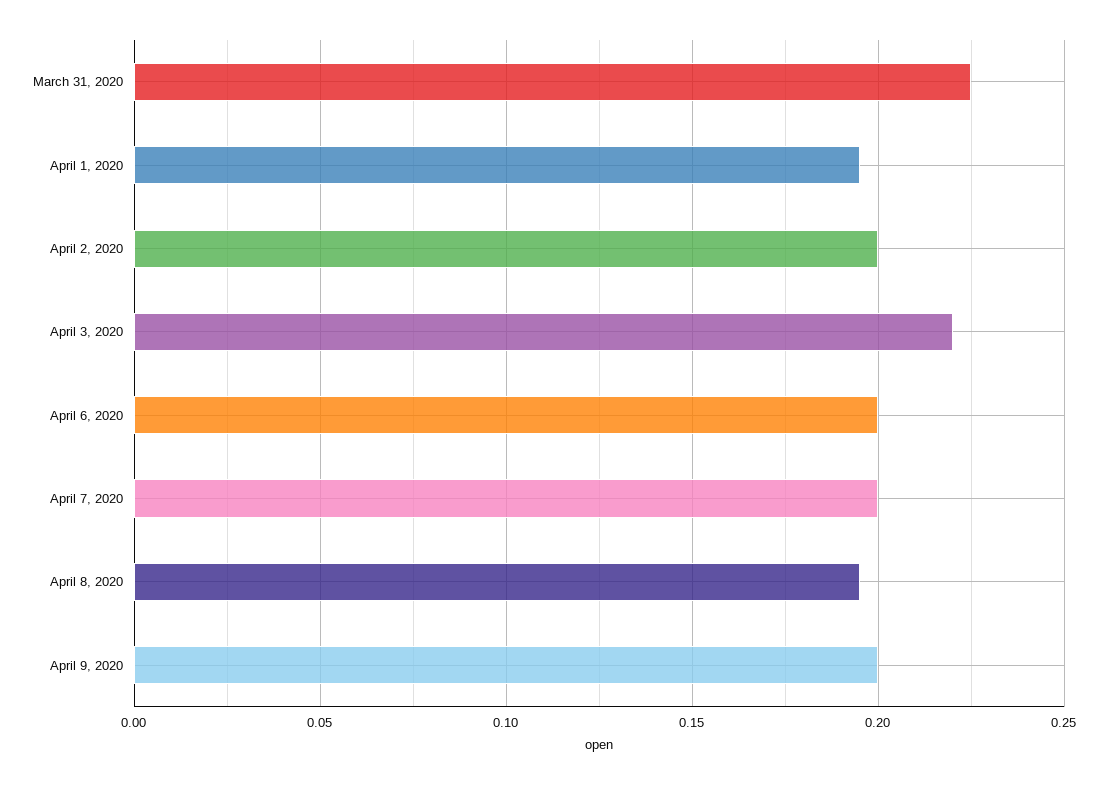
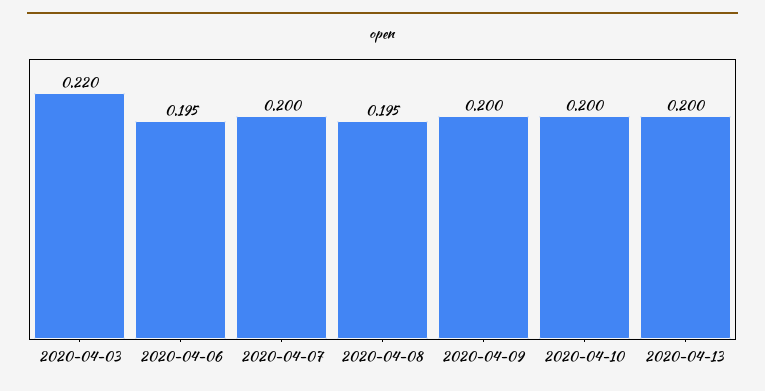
March 31, 2020: 0.225 -> none
April 1, 2020: 0.195 -> none
April 2, 2020: 0.2 -> none
April 6, 2020: 0.2 -> 0.195
2020-04-10: none -> 0.2
2020-04-13: none -> 0.2

